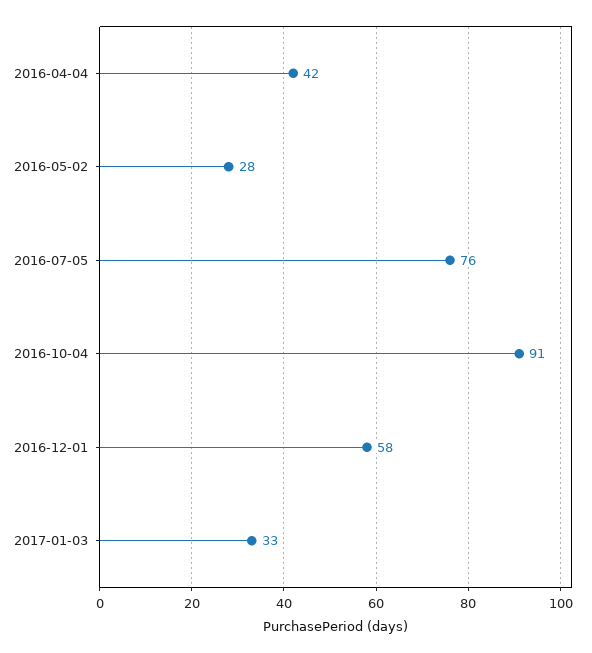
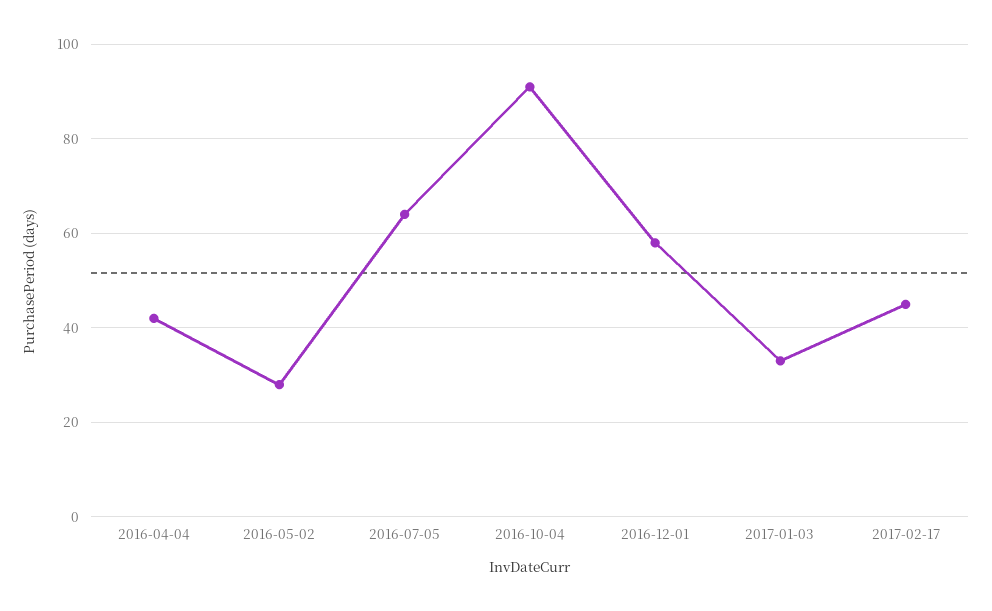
2016-07-05: 76 -> 65
2017-02-17: none -> 45

